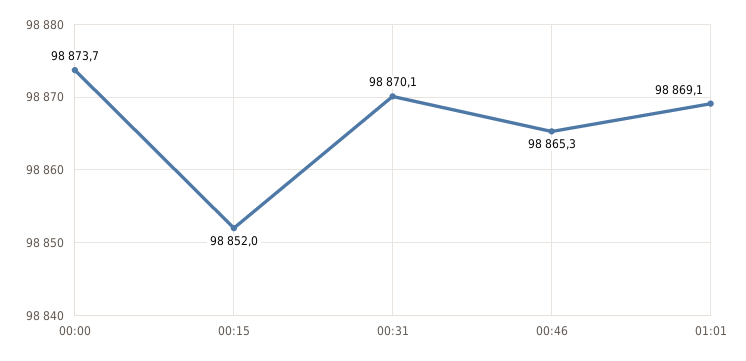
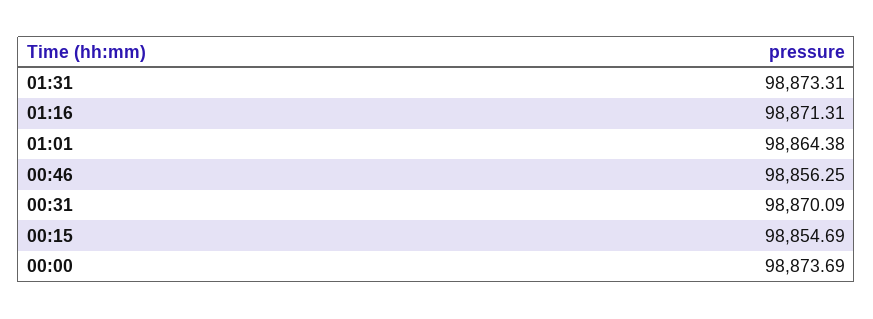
00:15: 98852 -> 98854.69
00:46: 98865.3 -> 98856.25
01:01: 98869.1 -> 98864.38
01:31: none -> 98873.31
01:16: none -> 98871.31

